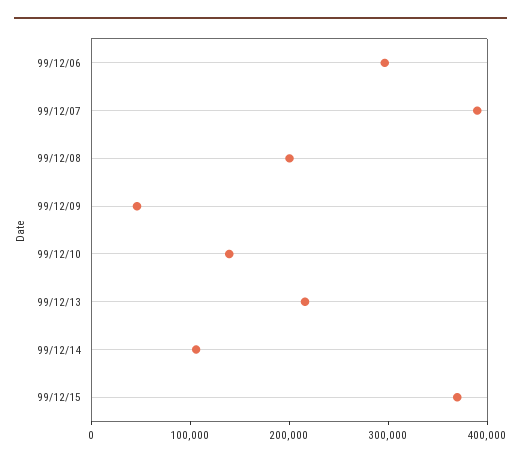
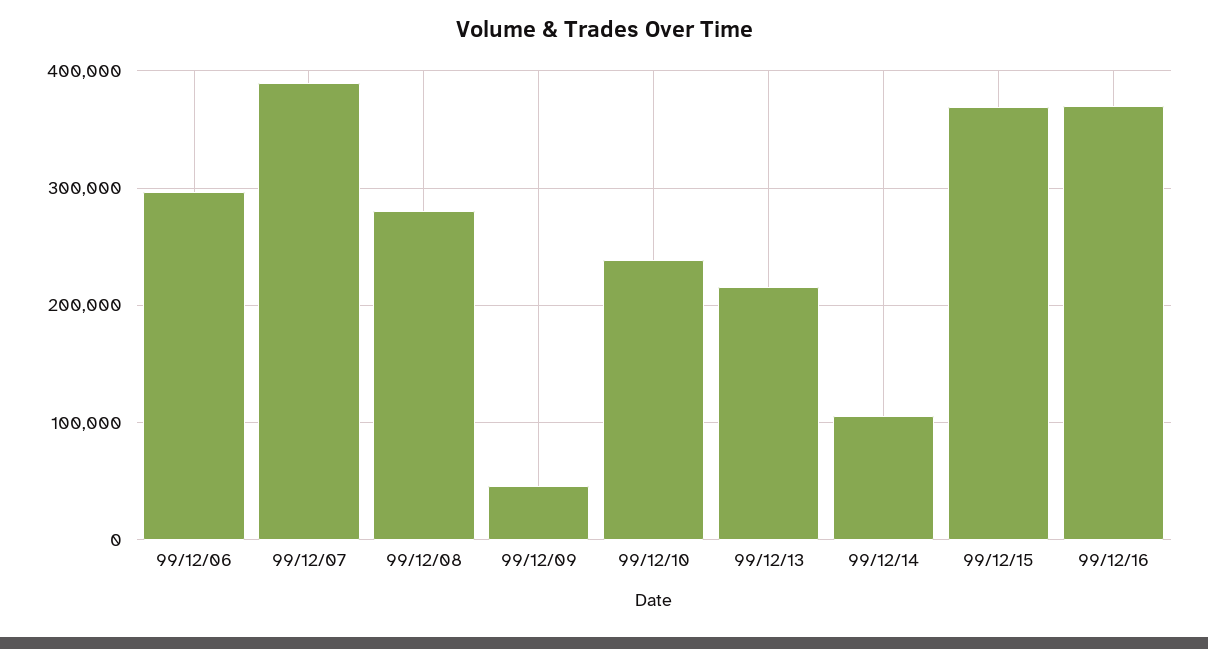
99/12/08: 200000 -> 280000
99/12/10: 140000 -> 240000
99/12/16: none -> 370000

